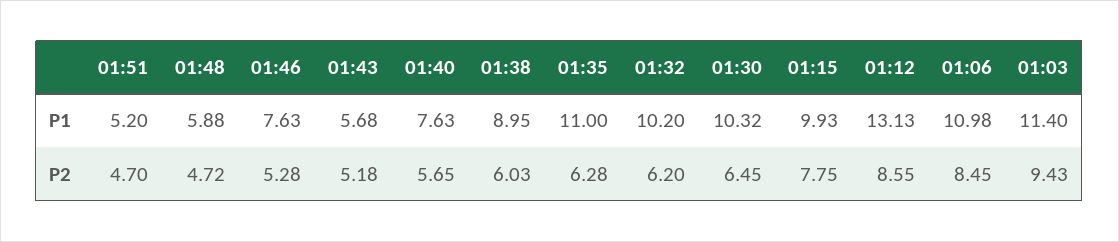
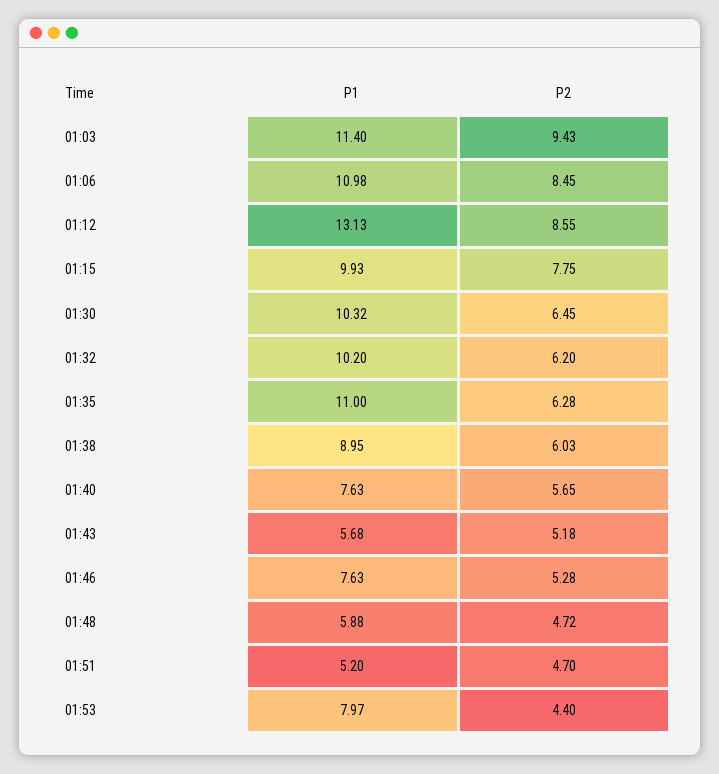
01:53, P1: none -> 7.97
01:53, P2: none -> 4.4

